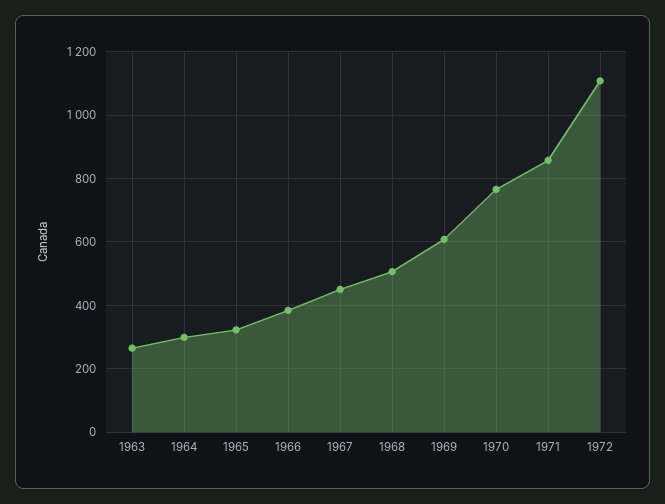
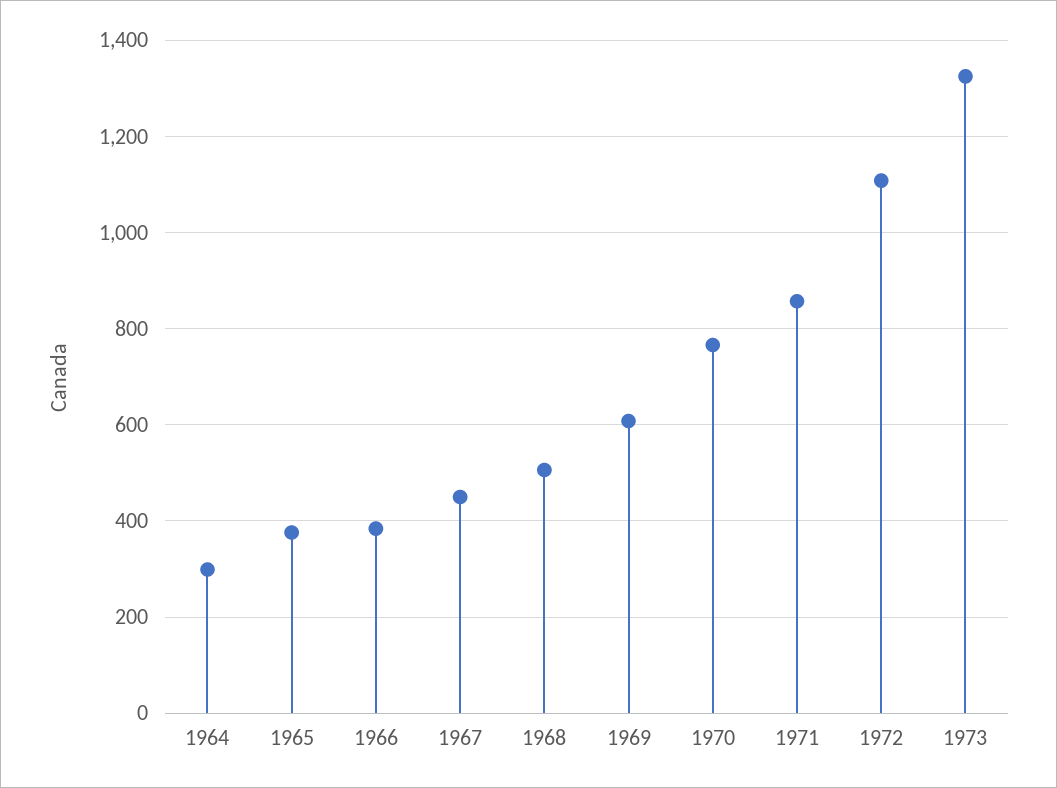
1963: 260 -> none
1965: 320 -> 380
1973: none -> 1320

